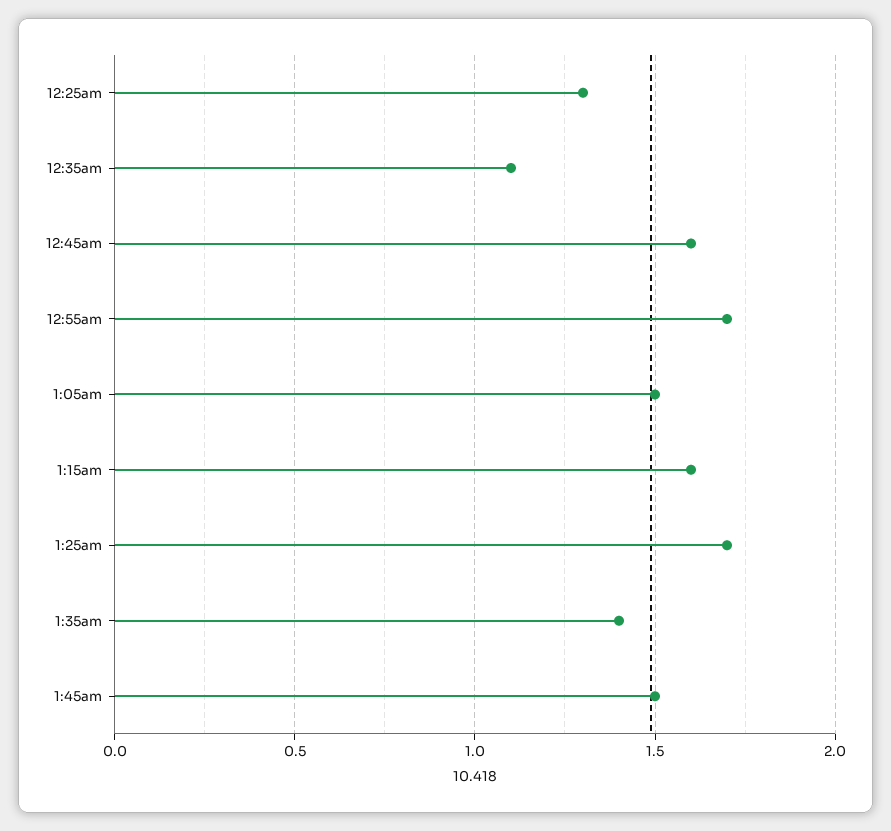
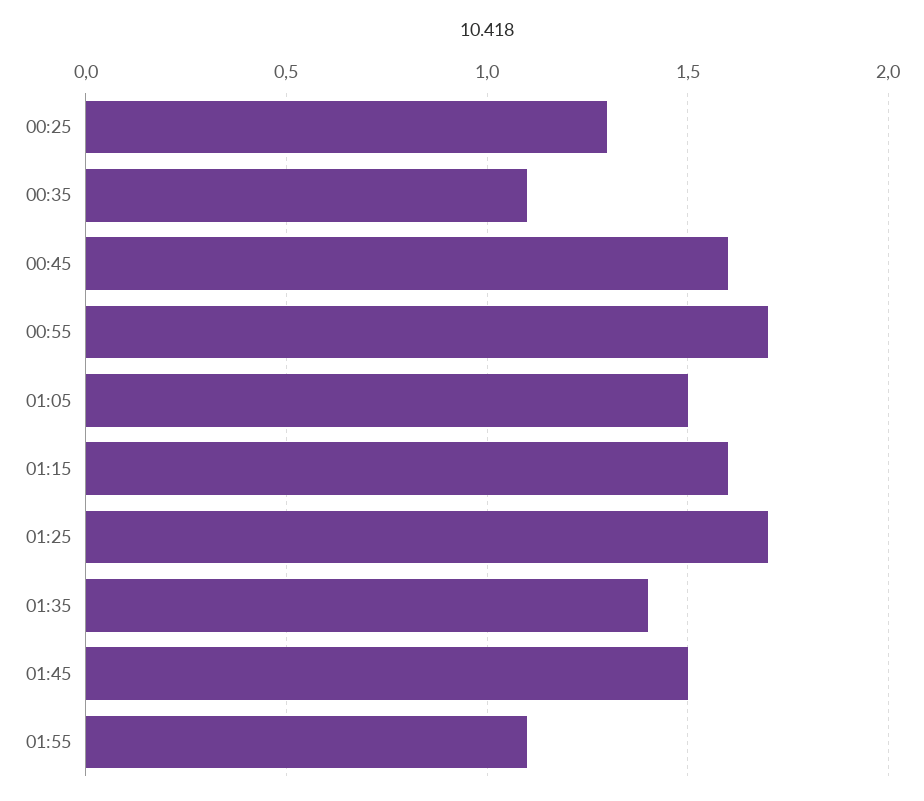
01:55: none -> 1.1

